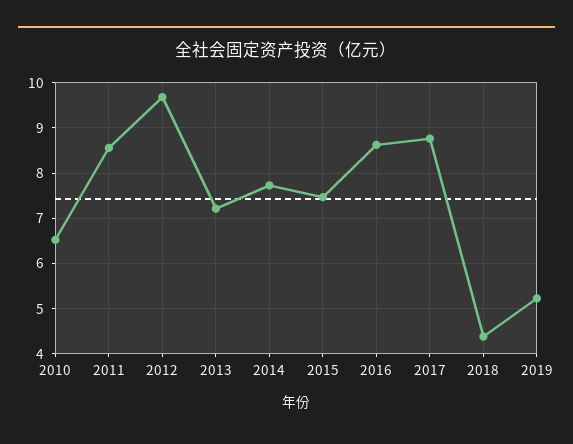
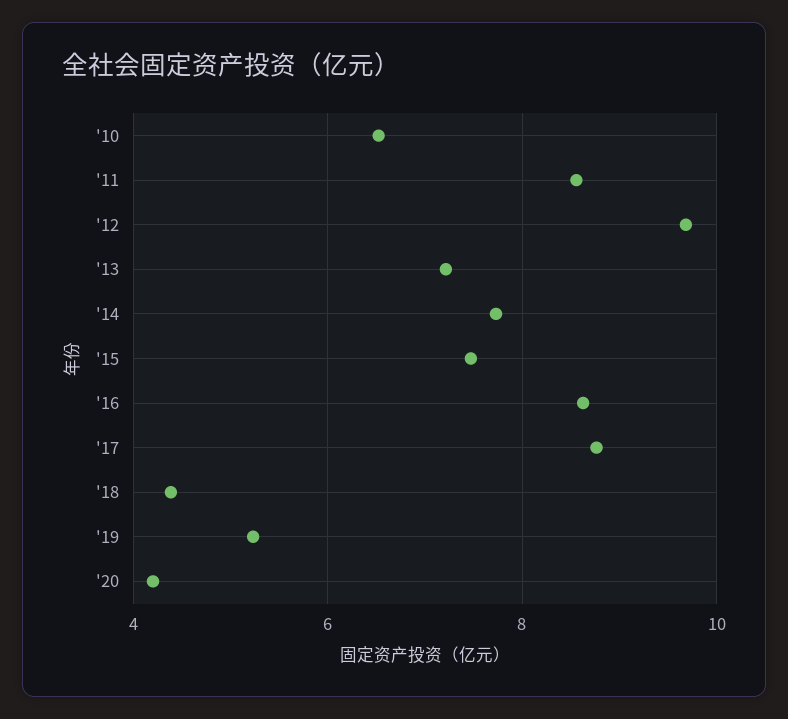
'20: none -> 4.2

